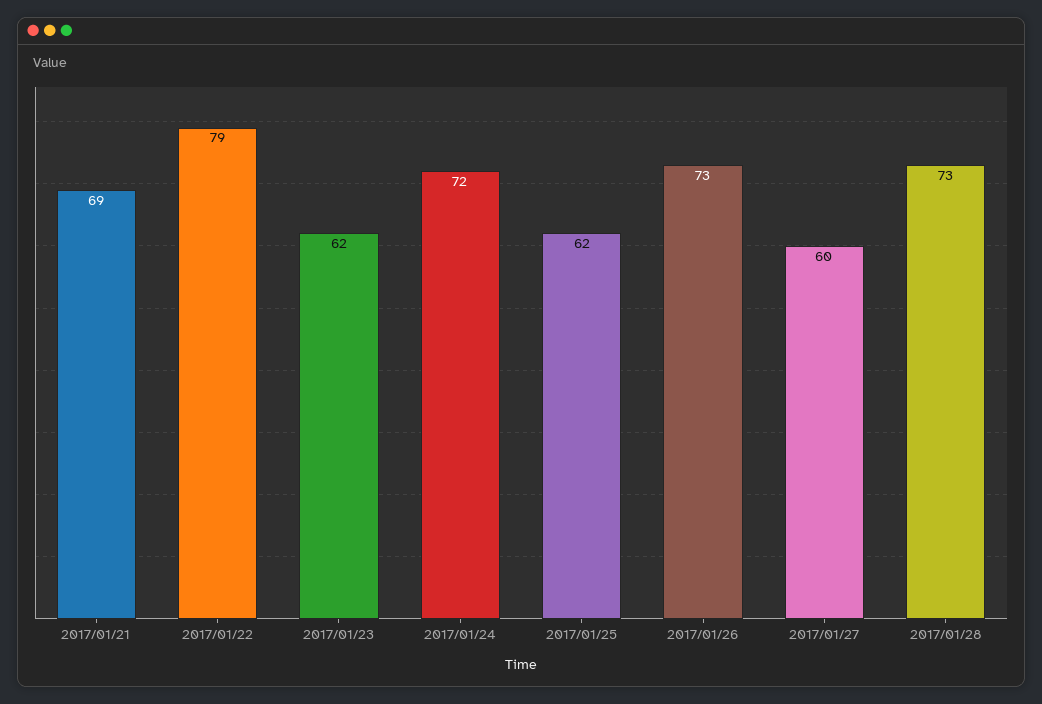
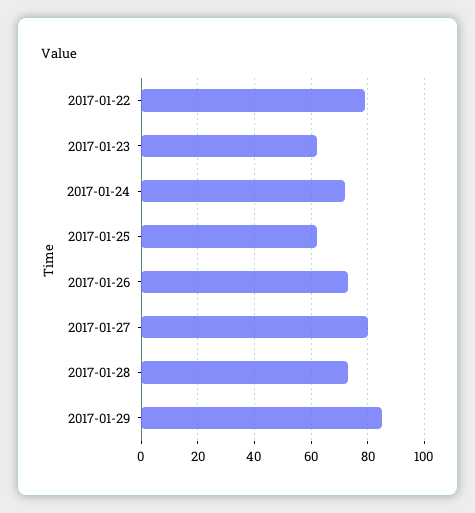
2017/01/21: 69 -> none
2017/01/27: 60 -> 80
2017-01-29: none -> 85

